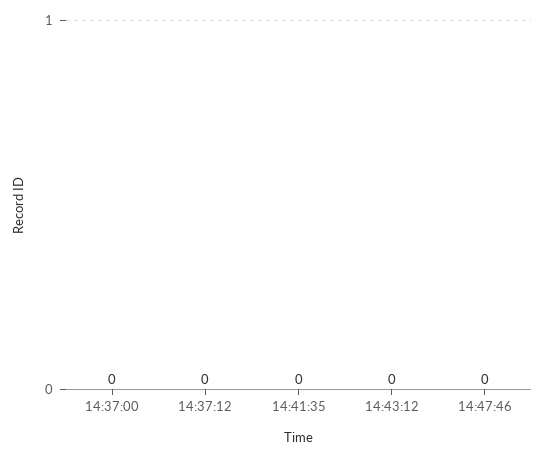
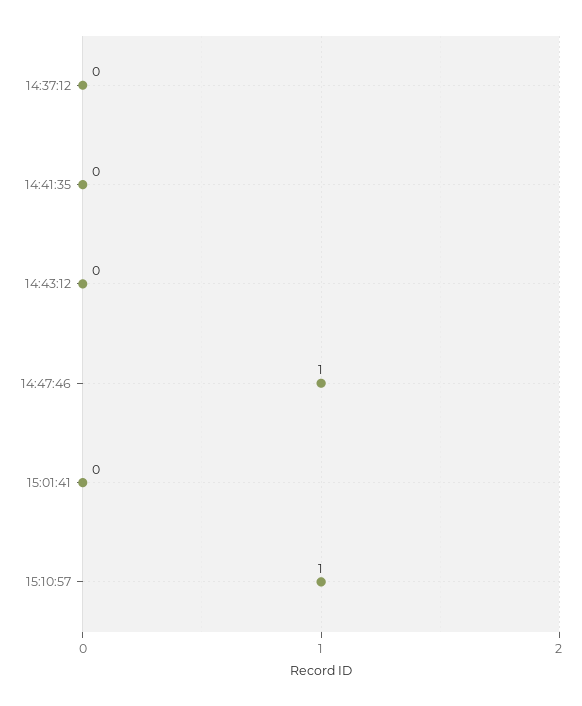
14:37:00: 0 -> none
14:47:46: 0 -> 1
15:01:41: none -> 0
15:10:57: none -> 1

